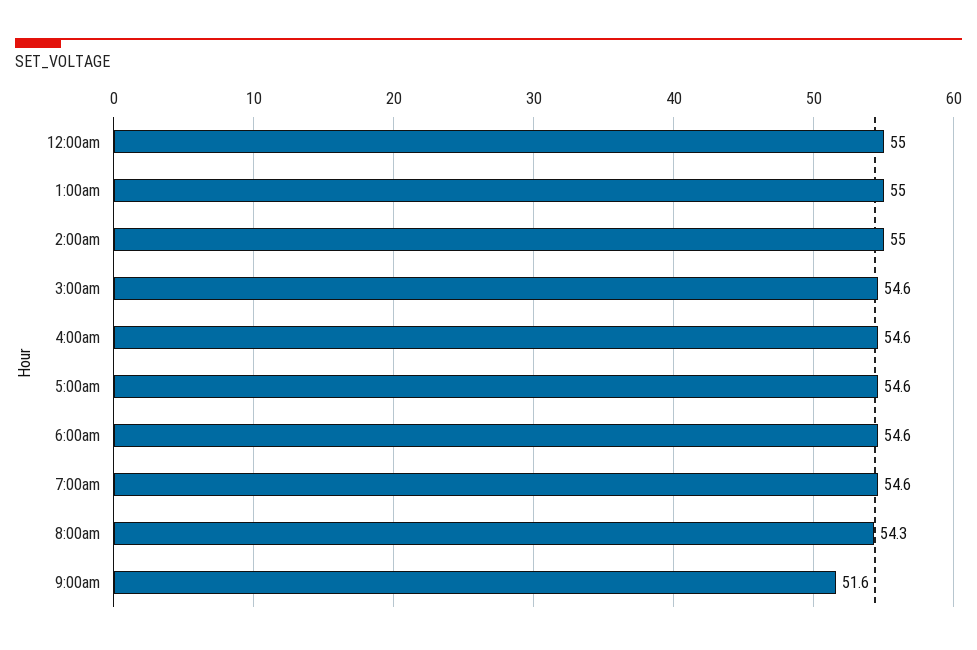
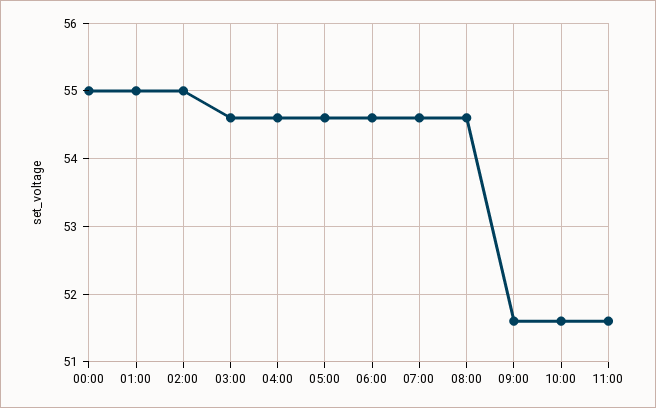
8:00am: 54.3 -> 54.6
10:00: none -> 51.6
11:00: none -> 51.6

